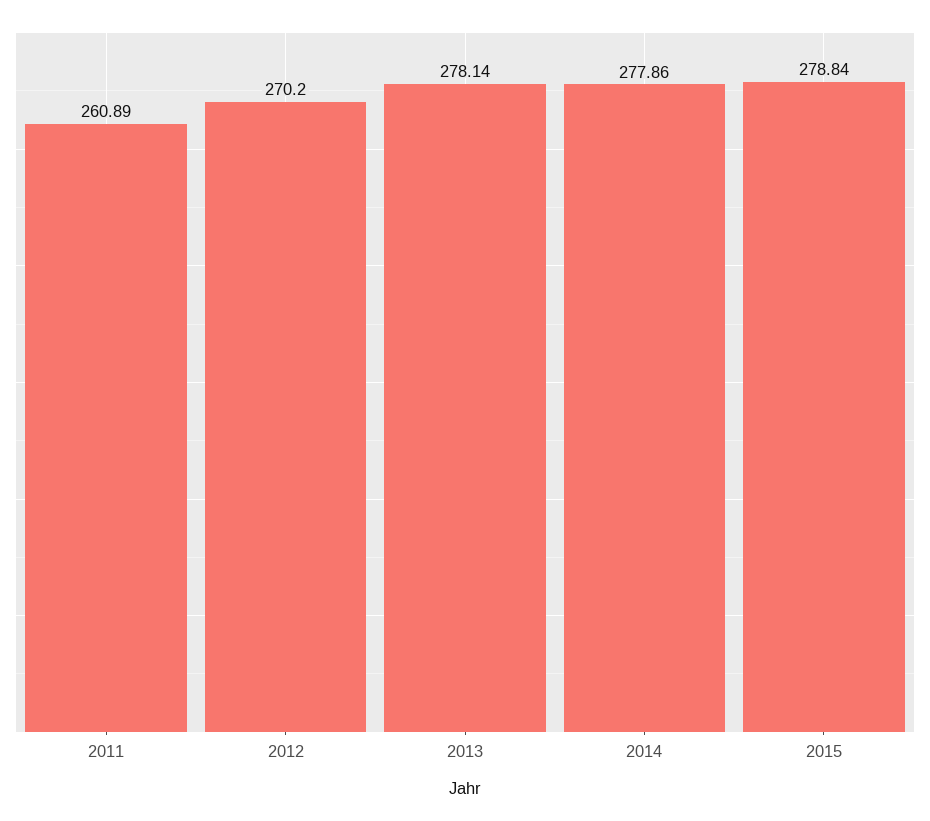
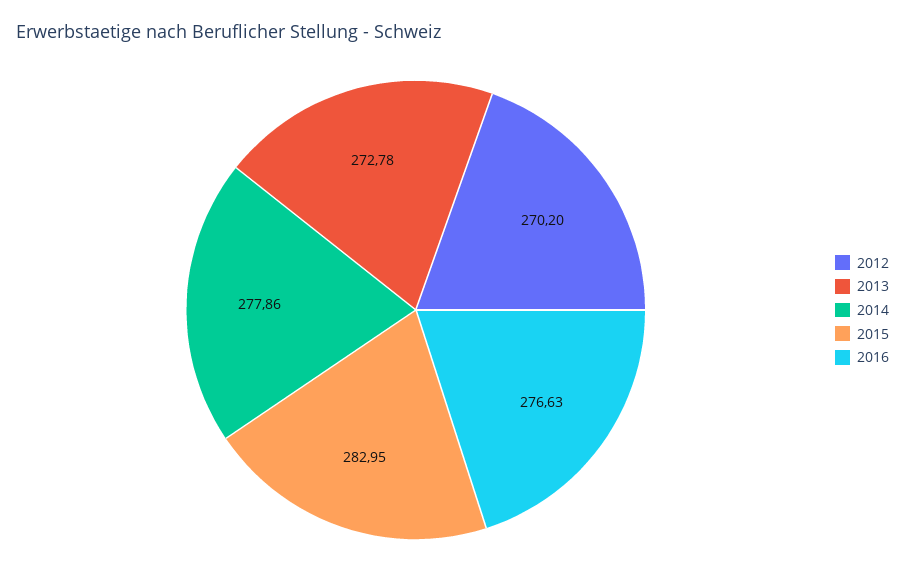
2011: 260.89 -> none
2013: 278.14 -> 272.78
2015: 278.84 -> 282.95
2016: none -> 276.63

